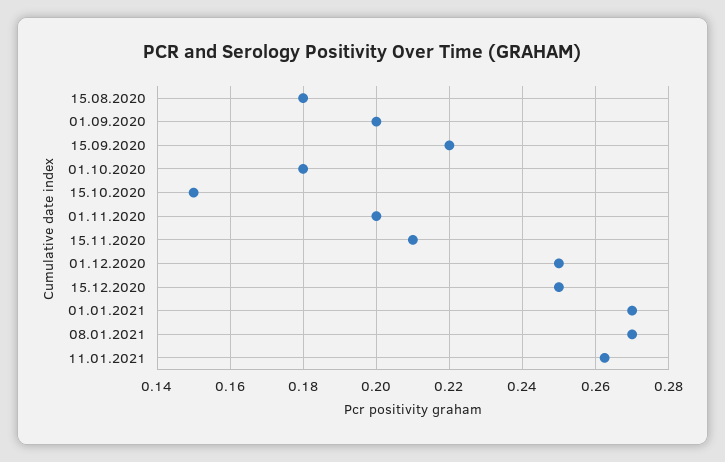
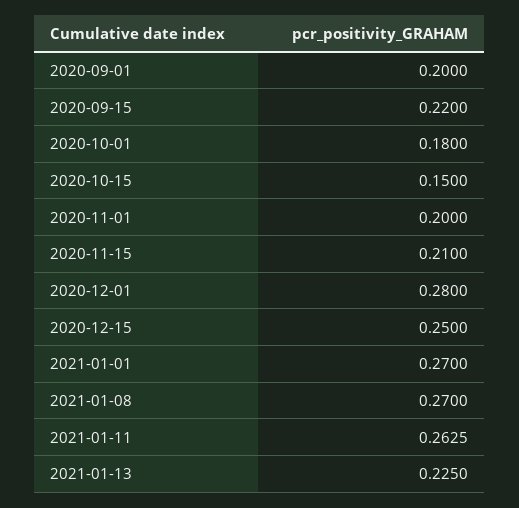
15.08.2020: 0.18 -> none
01.12.2020: 0.25 -> 0.28
2021-01-13: none -> 0.225

